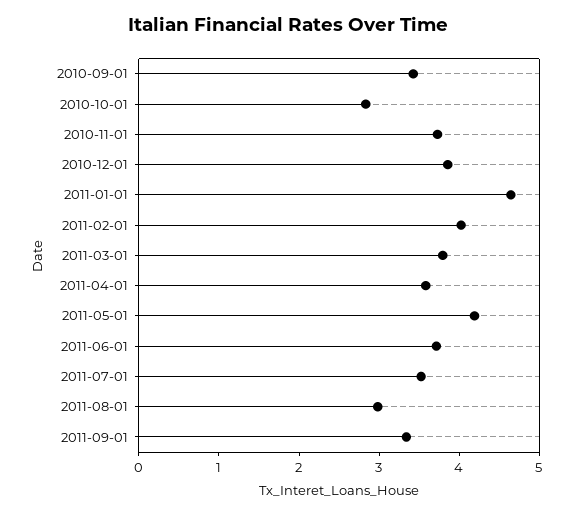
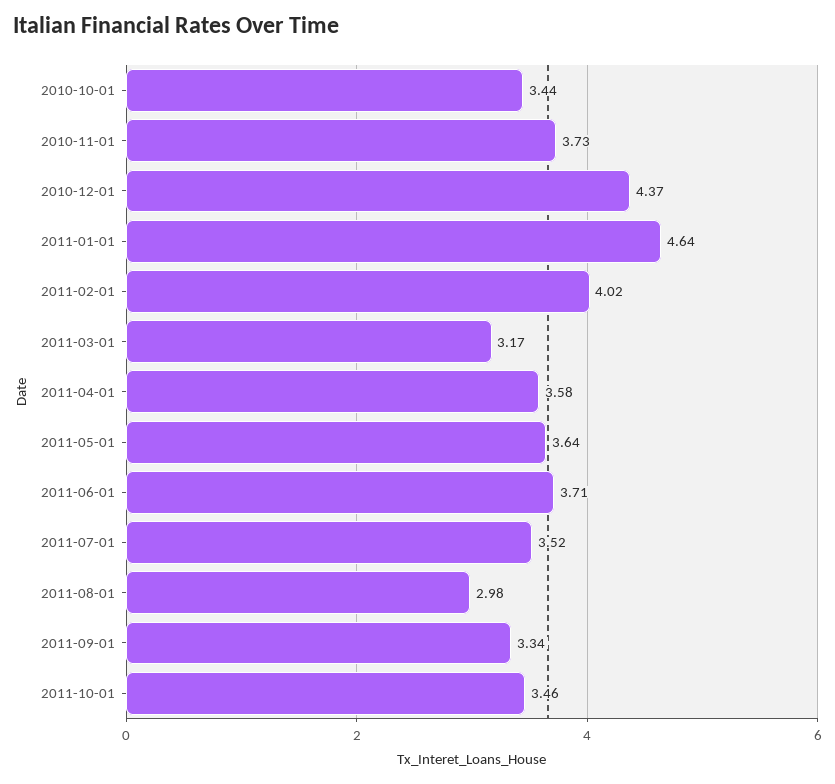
2010-09-01: 3.4 -> none
2010-10-01: 2.8 -> 3.44
2010-12-01: 3.8 -> 4.37
2011-03-01: 3.8 -> 3.17
2011-05-01: 4.2 -> 3.64
2011-10-01: none -> 3.46

